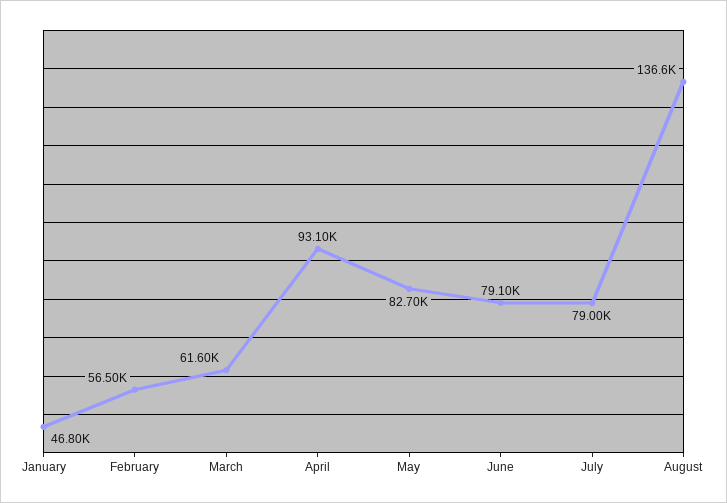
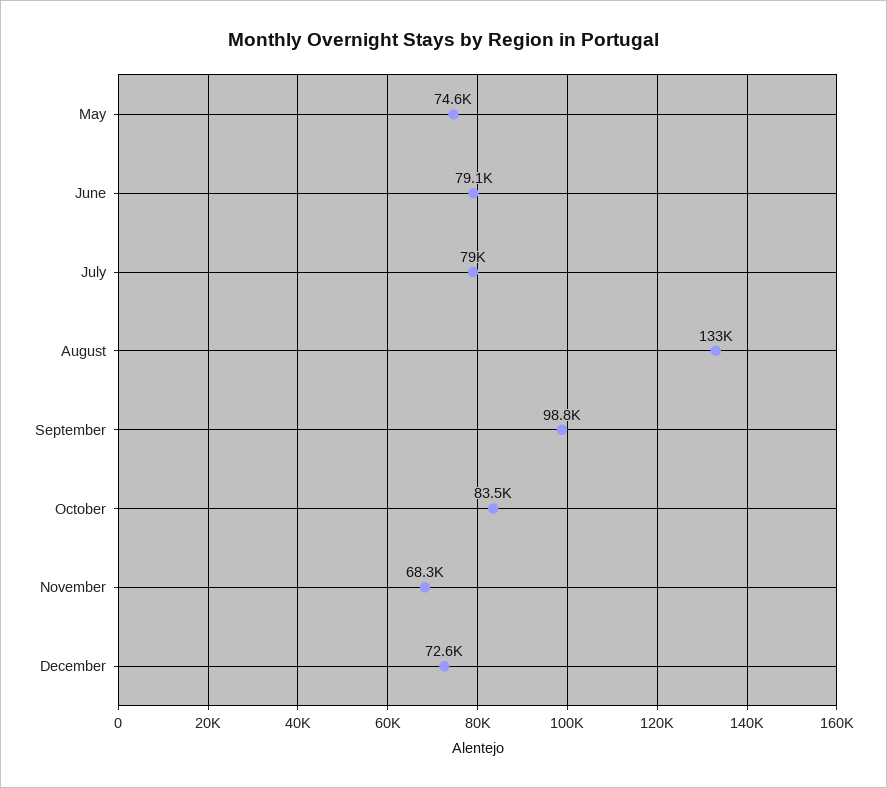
January: 46800 -> none
February: 56500 -> none
March: 61600 -> none
April: 93100 -> none
May: 82700 -> 74600
August: 136600 -> 133000
September: none -> 98800
October: none -> 83500
November: none -> 68300
December: none -> 72600

